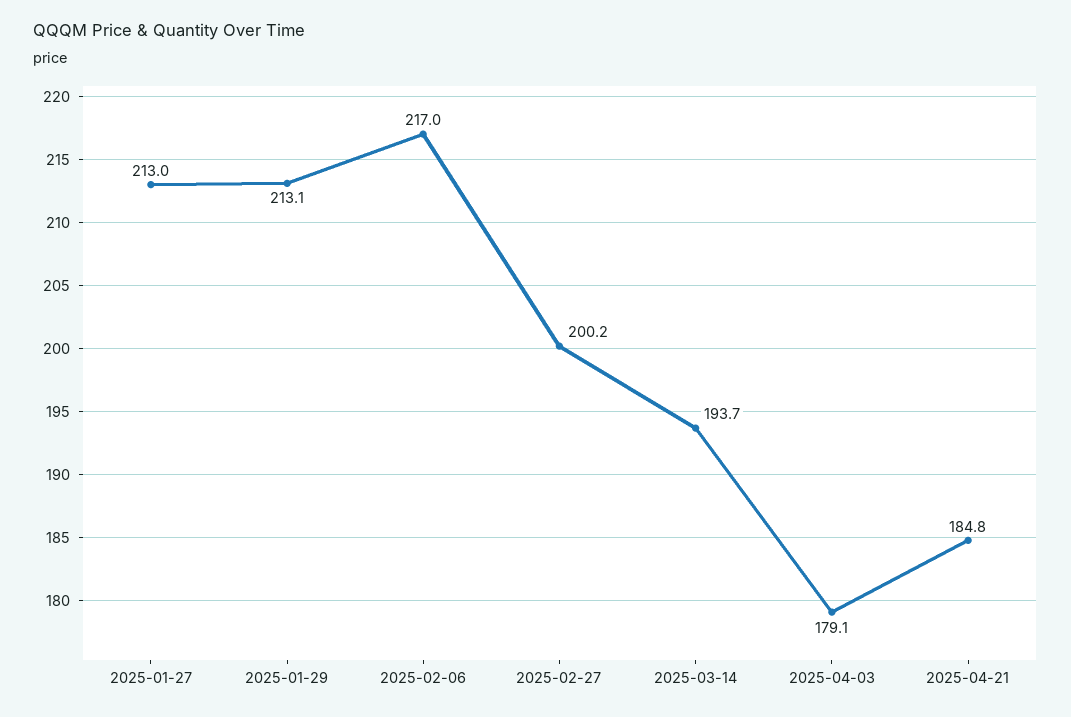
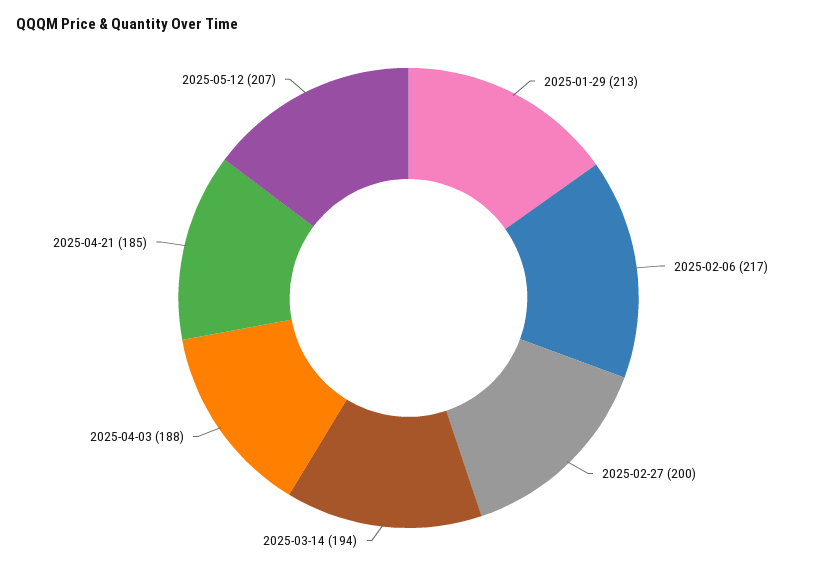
2025-01-27: 213 -> none
2025-04-03: 179.1 -> 188
2025-05-12: none -> 207

